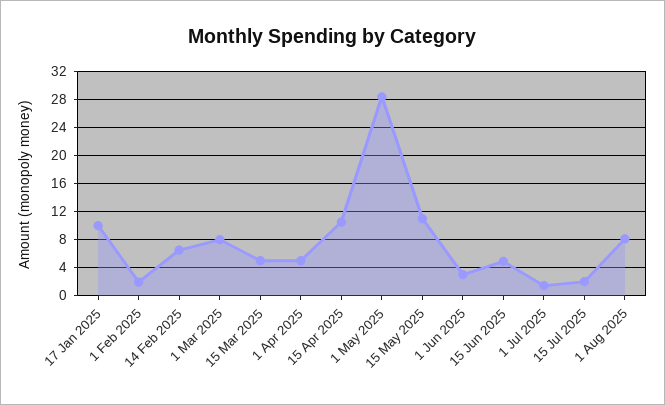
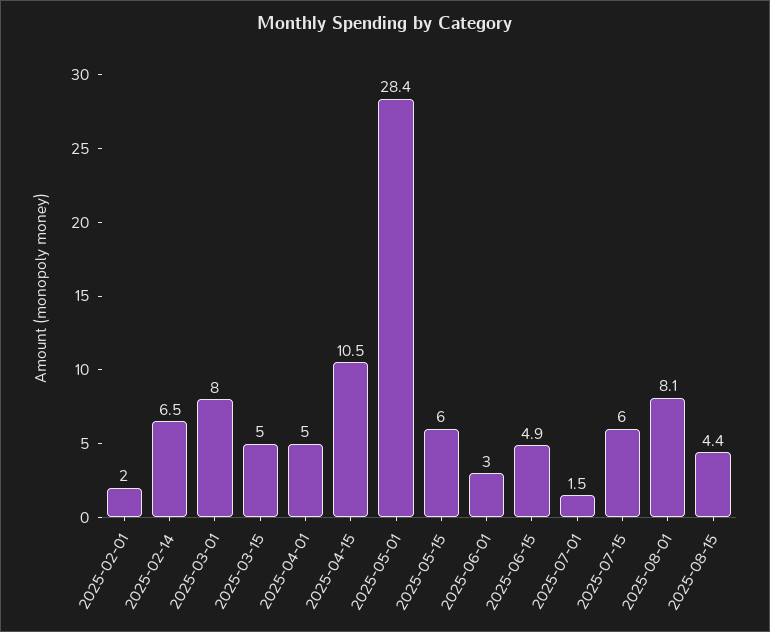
17 Jan 2025: 10 -> none
15 May 2025: 11 -> 6
15 Jul 2025: 2 -> 6
2025-08-15: none -> 4.4

